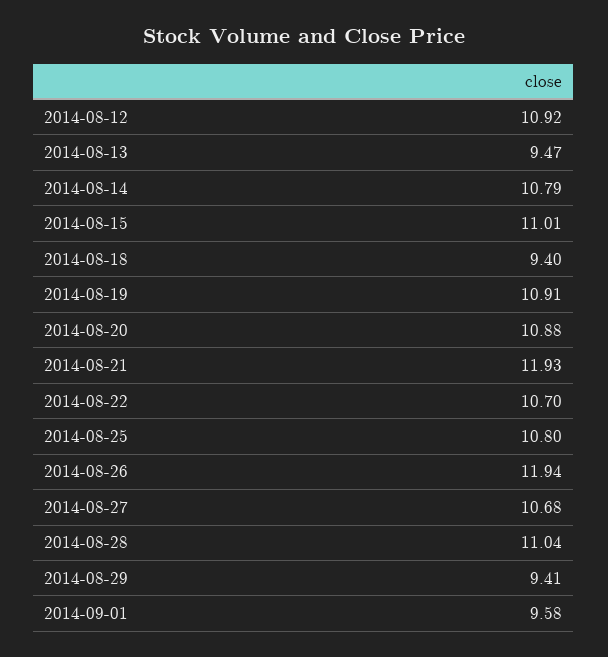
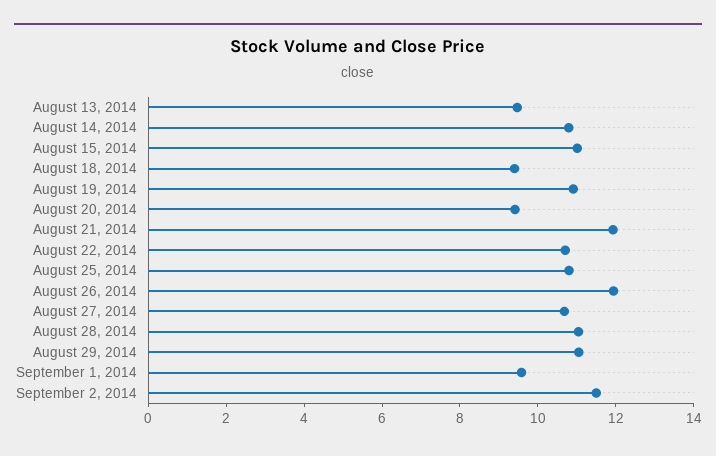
2014-08-12: 10.92 -> none
2014-08-20: 10.88 -> 9.5
2014-08-29: 9.41 -> 11
September 2, 2014: none -> 11.5

